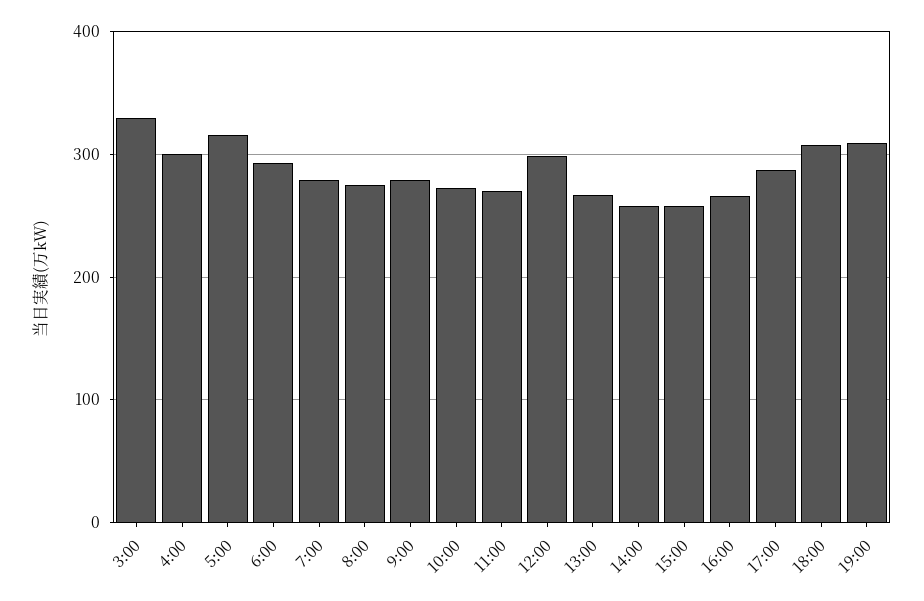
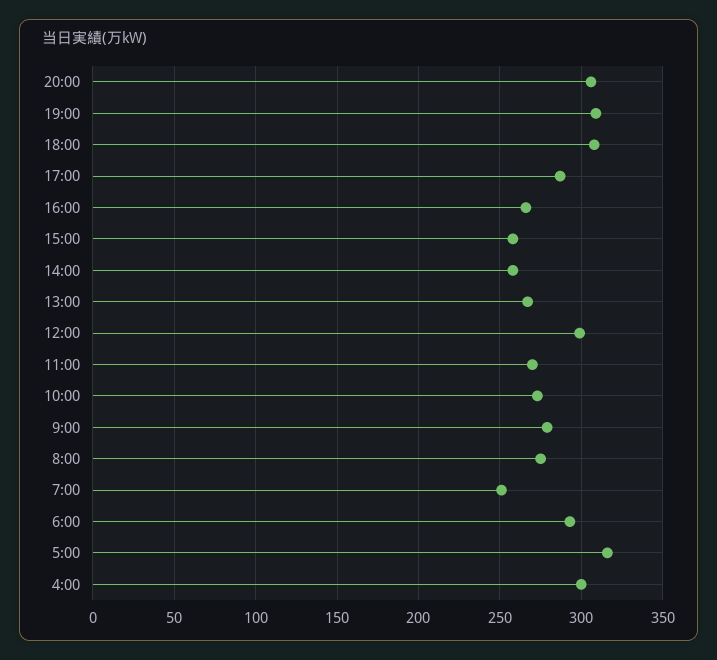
3:00: 330 -> none
7:00: 280 -> 250
20:00: none -> 305

